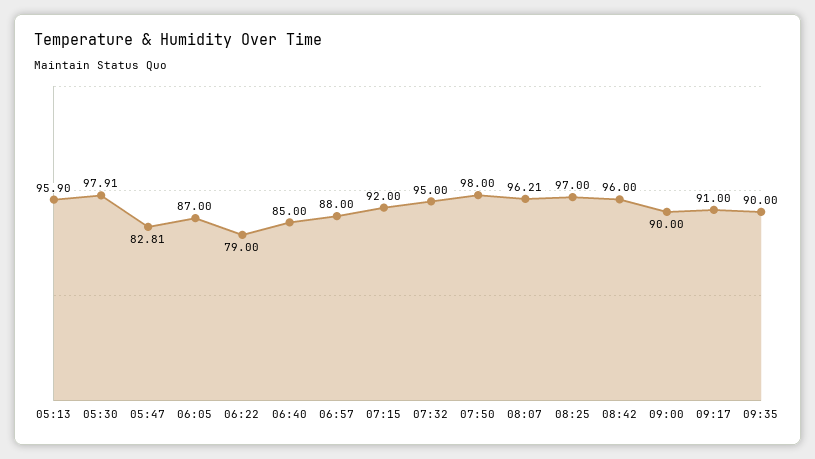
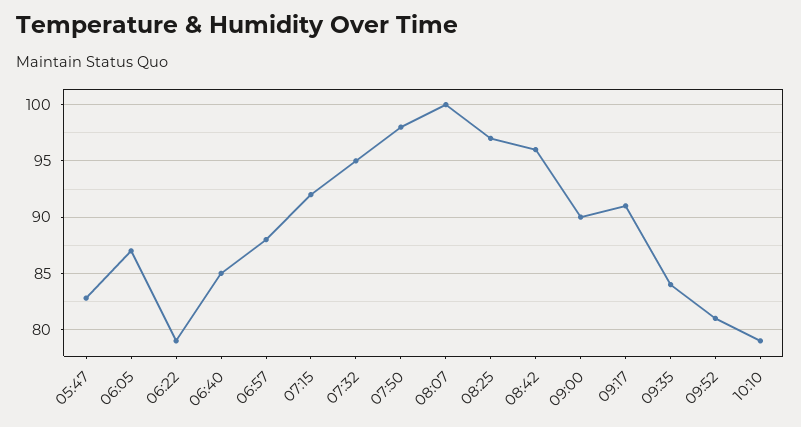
05:13: 95.9 -> none
05:30: 97.91 -> none
08:07: 96.21 -> 100
09:35: 90 -> 84
09:52: none -> 81
10:10: none -> 79

